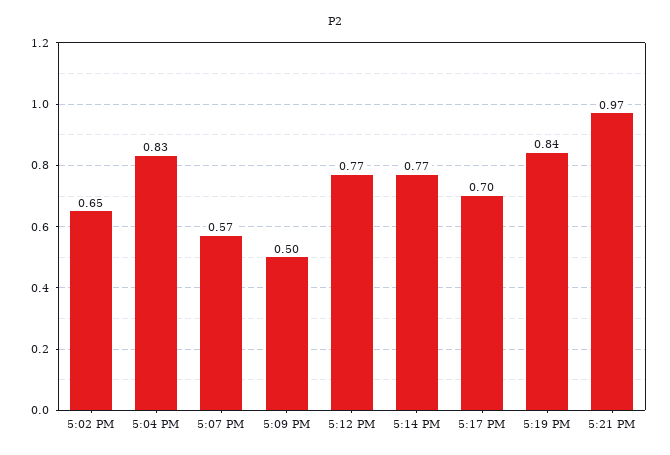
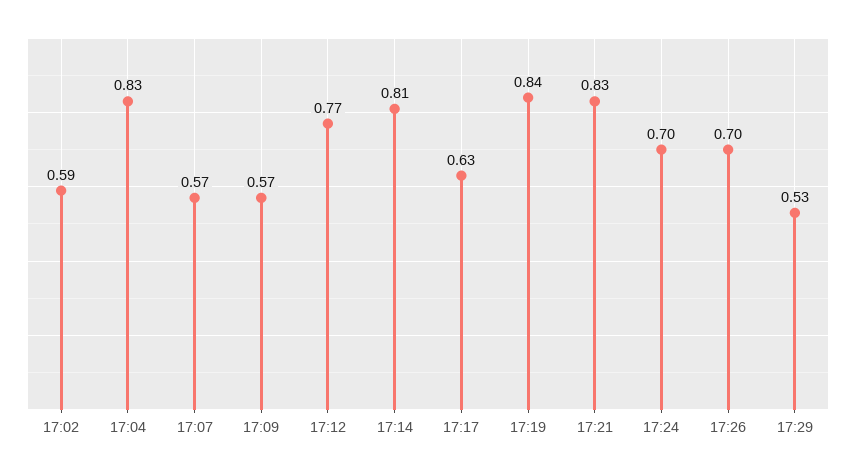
5:02 PM: 0.65 -> 0.59
5:09 PM: 0.5 -> 0.57
5:14 PM: 0.77 -> 0.81
5:17 PM: 0.7 -> 0.63
5:21 PM: 0.97 -> 0.83
17:24: none -> 0.7
17:26: none -> 0.7
17:29: none -> 0.53

